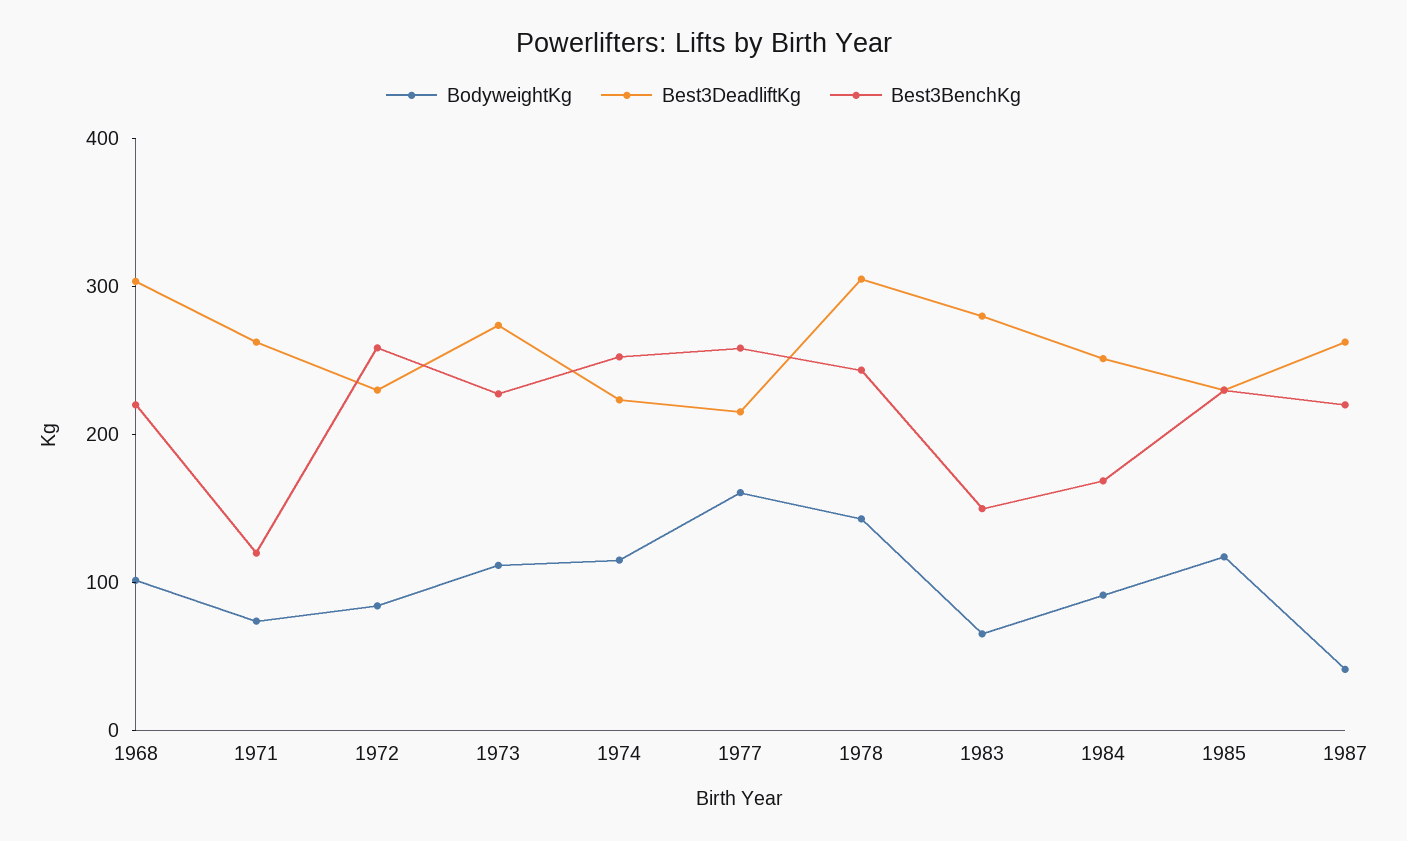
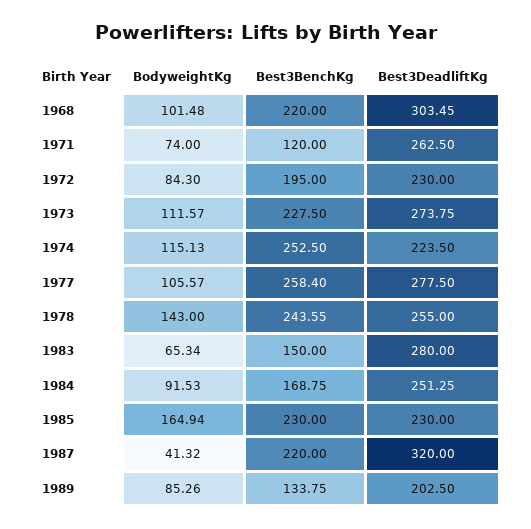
Best3BenchKg, 1972: 260 -> 195
BodyweightKg, 1977: 160 -> 105.57
Best3DeadliftKg, 1977: 220 -> 277.5
Best3DeadliftKg, 1978: 300 -> 255
BodyweightKg, 1985: 120 -> 164.94
Best3DeadliftKg, 1987: 260 -> 320
BodyweightKg, 1989: none -> 85.26
Best3BenchKg, 1989: none -> 133.75
Best3DeadliftKg, 1989: none -> 202.5

